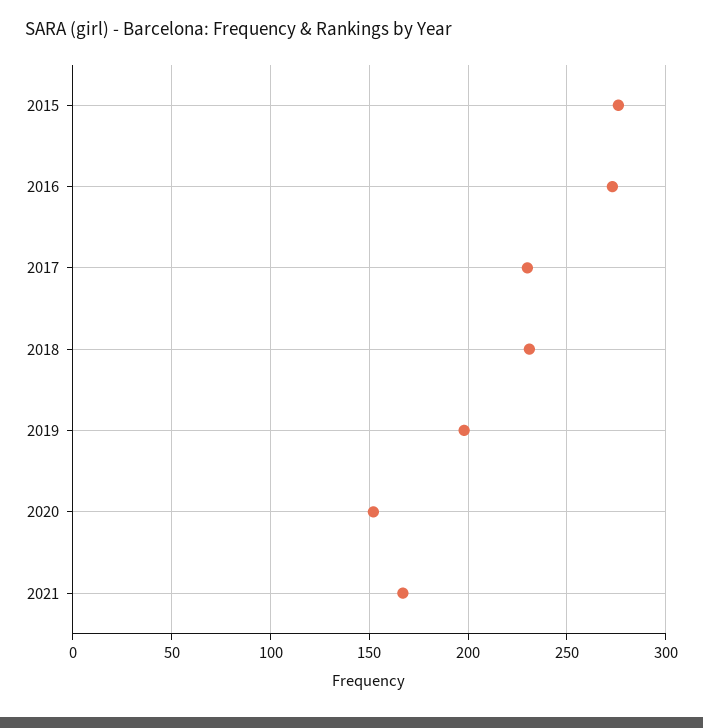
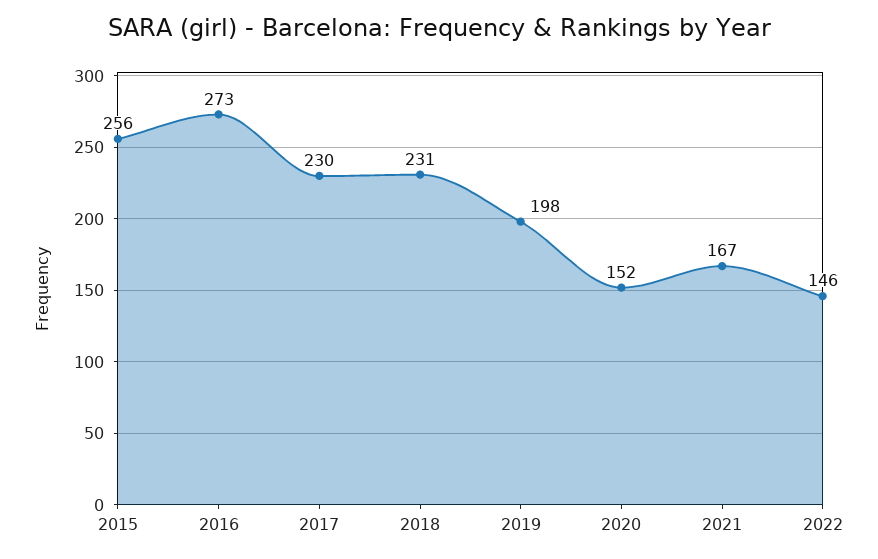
2015: 275 -> 256
2022: none -> 146

